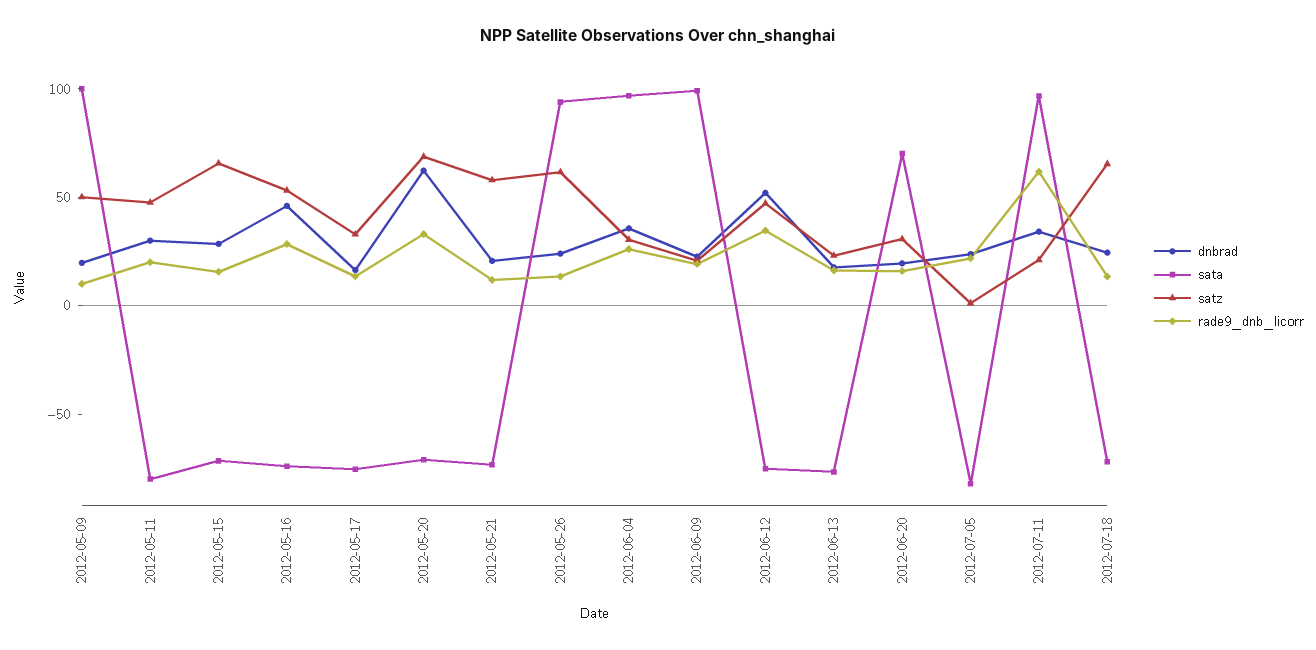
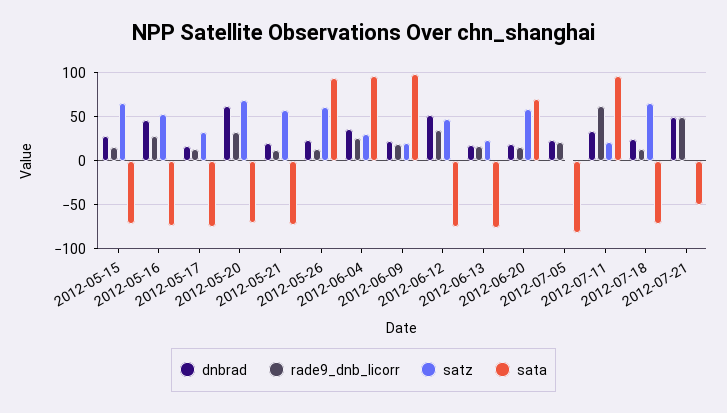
dnbrad, 2012-05-09: 20 -> none
sata, 2012-05-09: 100 -> none
satz, 2012-05-09: 50 -> none
rade9_dnb_licorr, 2012-05-09: 10 -> none
dnbrad, 2012-05-11: 30 -> none
sata, 2012-05-11: -80 -> none
satz, 2012-05-11: 50 -> none
rade9_dnb_licorr, 2012-05-11: 20 -> none
satz, 2012-06-20: 30 -> 60
dnbrad, 2012-07-21: none -> 50
rade9_dnb_licorr, 2012-07-21: none -> 50
satz, 2012-07-21: none -> 0
sata, 2012-07-21: none -> -50

